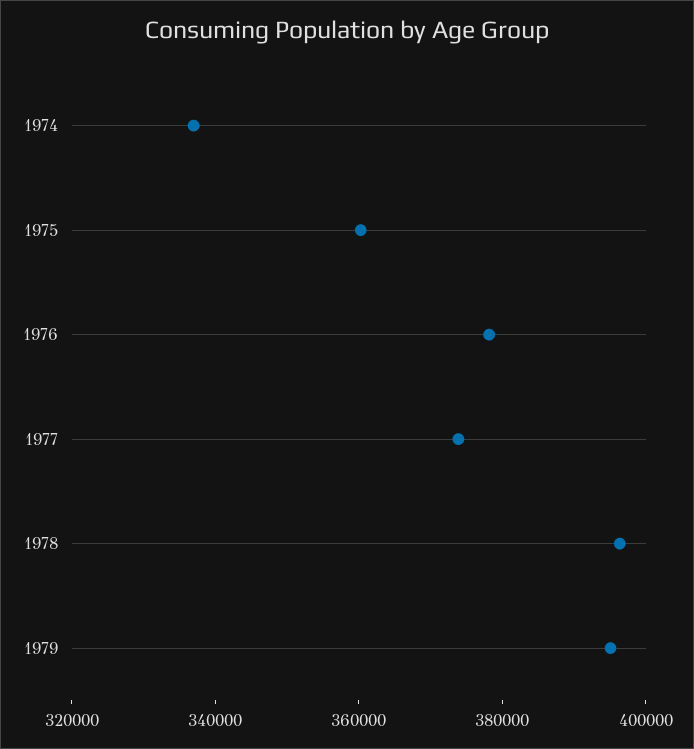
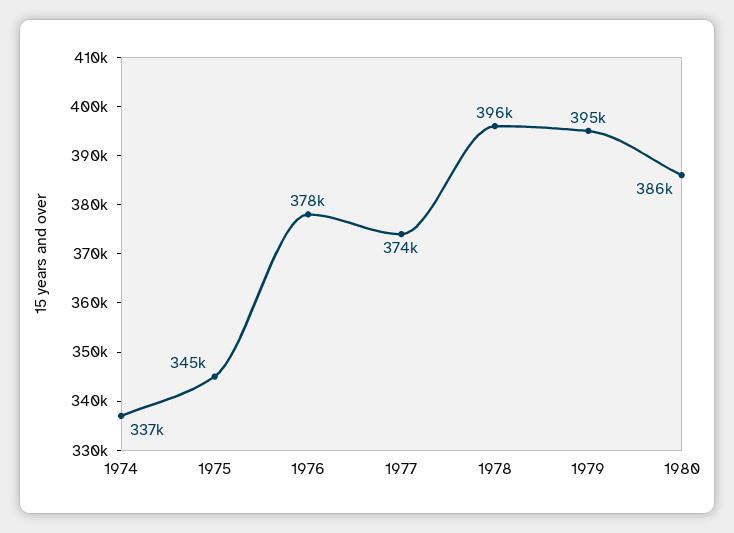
1975: 360000 -> 345000
1980: none -> 386000

